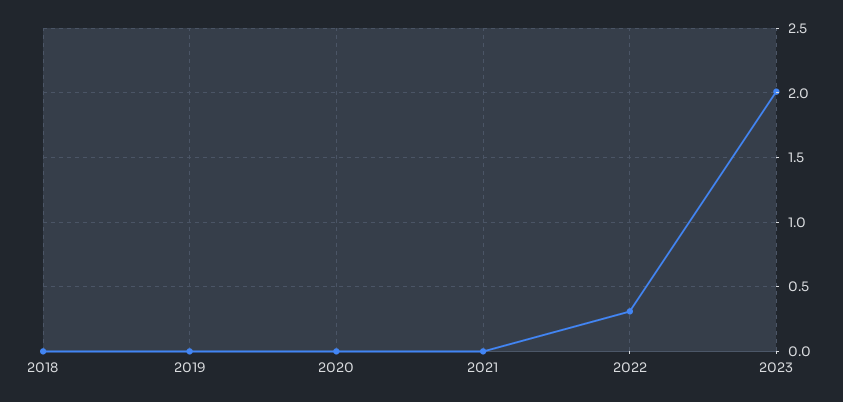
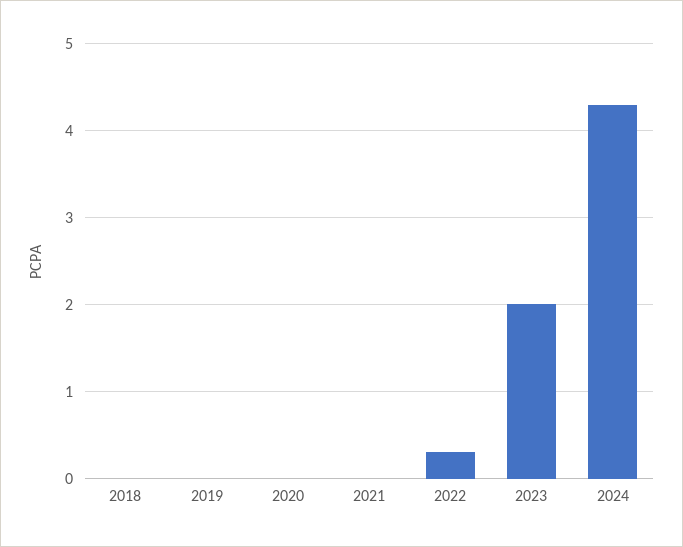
2024: none -> 4.3

